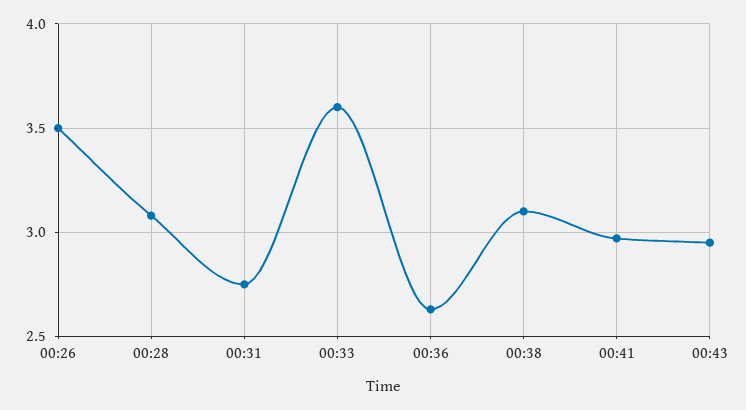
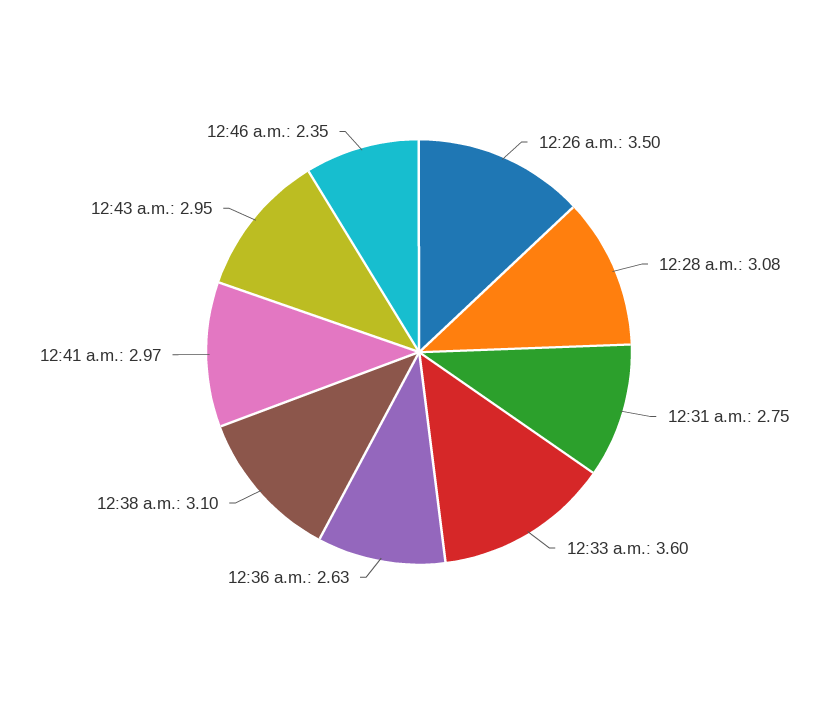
12:46 a.m.: none -> 2.35

